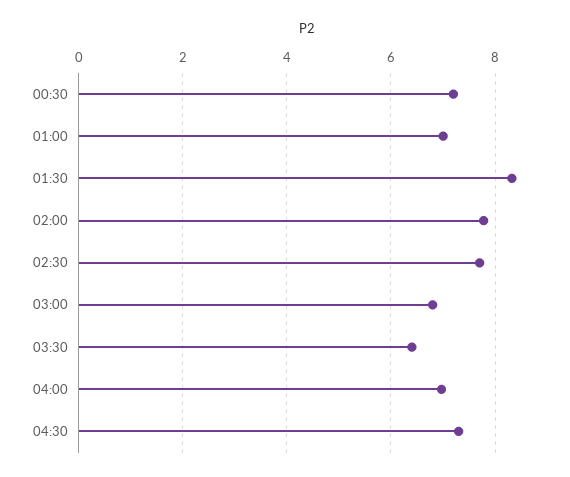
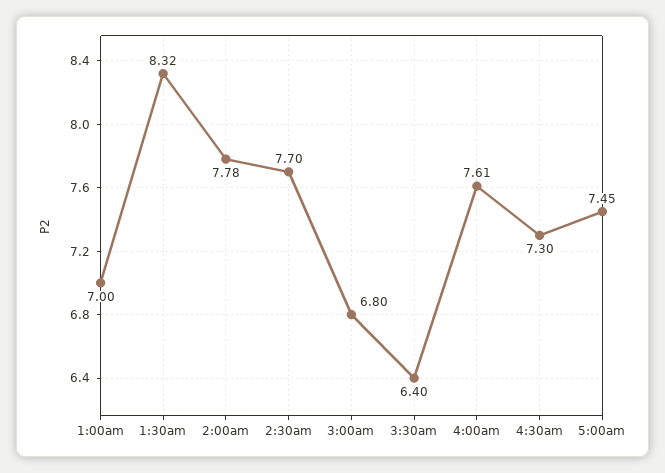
00:30: 7.2 -> none
04:00: 7 -> 7.61
5:00am: none -> 7.45

